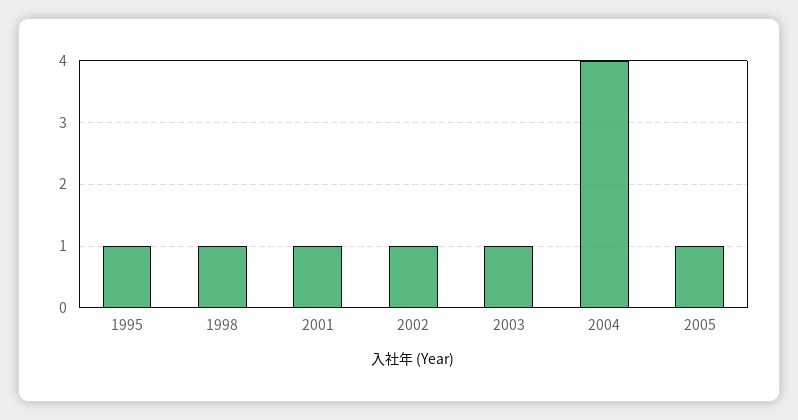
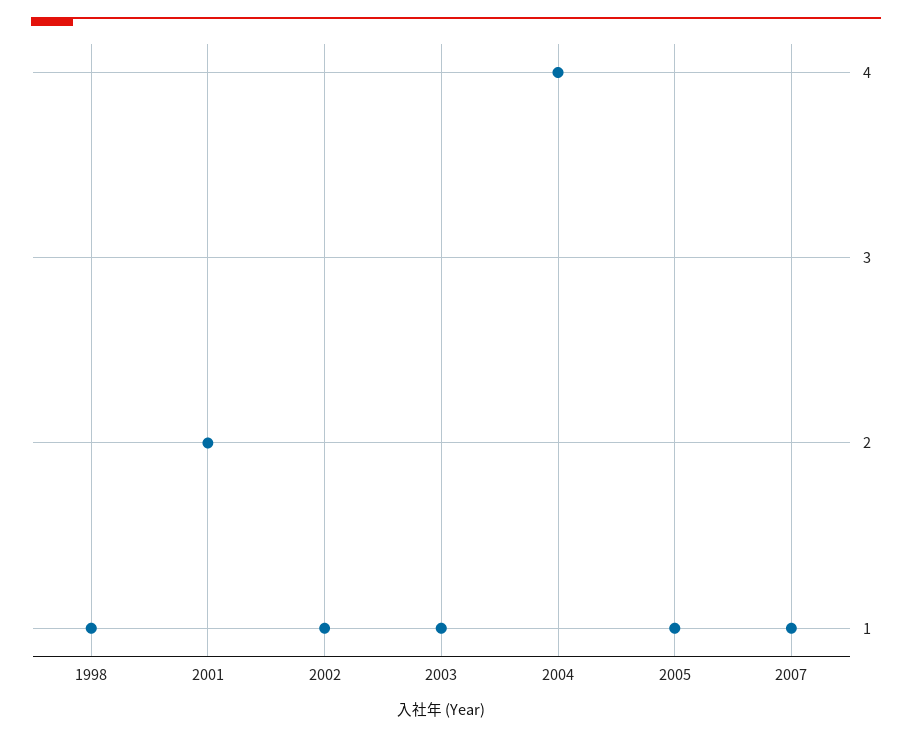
1995: 1 -> none
2001: 1 -> 2
2007: none -> 1

